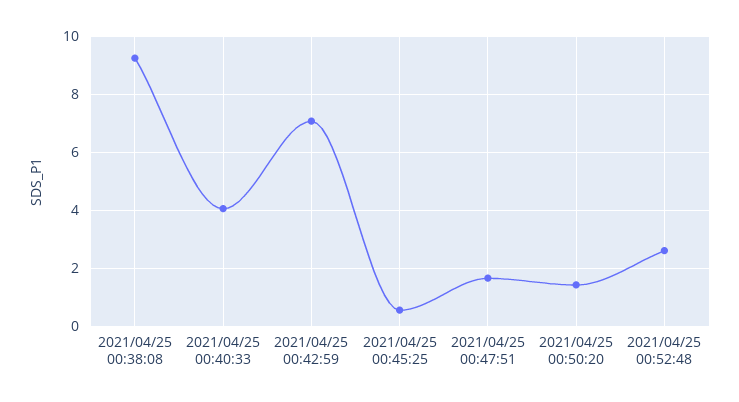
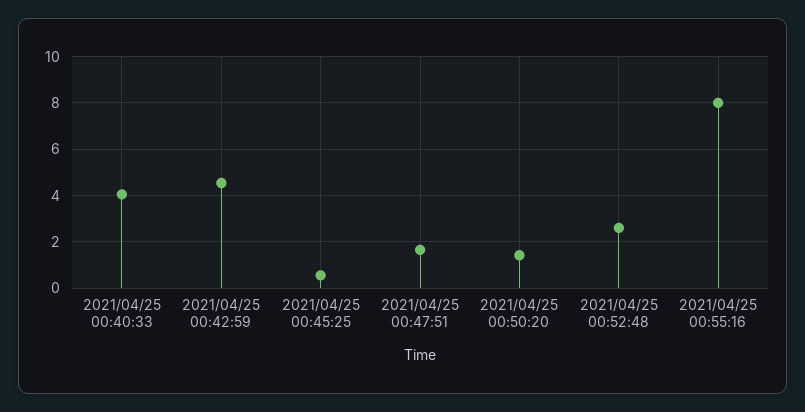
2021/04/25 00:38:08: 9.25 -> none
2021/04/25 00:42:59: 7 -> 4.5
2021/04/25 00:55:16: none -> 8

